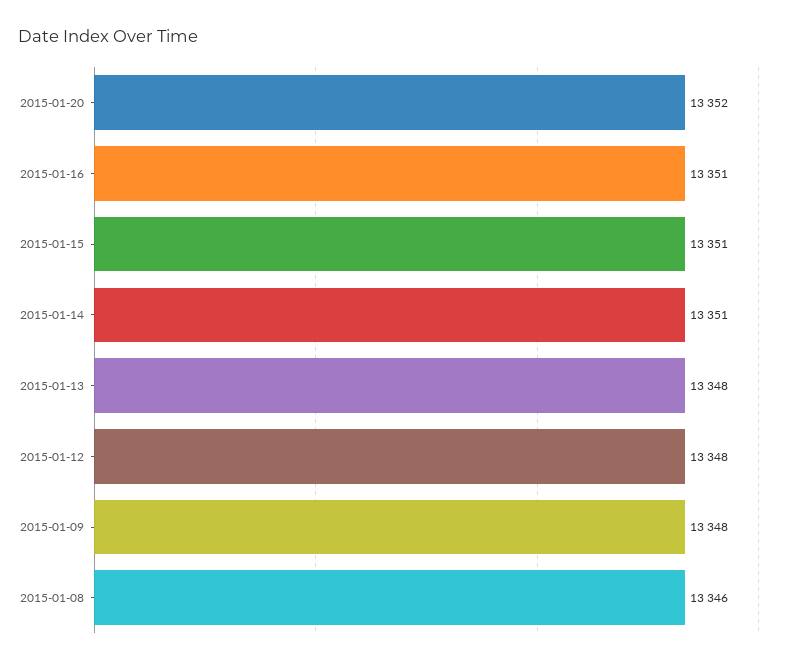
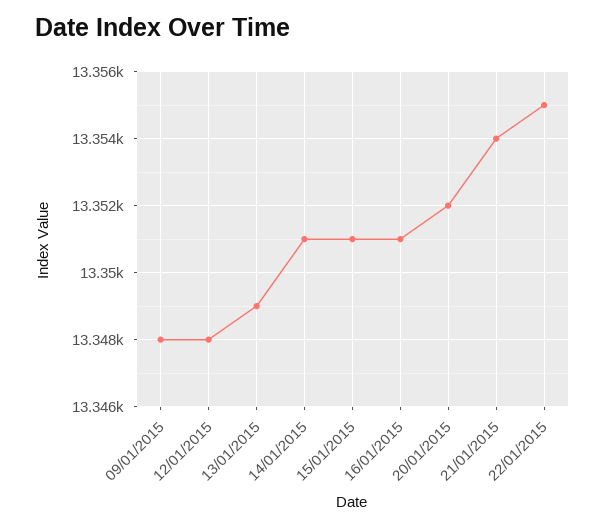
2015-01-13: 13348 -> 13349
2015-01-08: 13346 -> none
21/01/2015: none -> 13354
22/01/2015: none -> 13355

